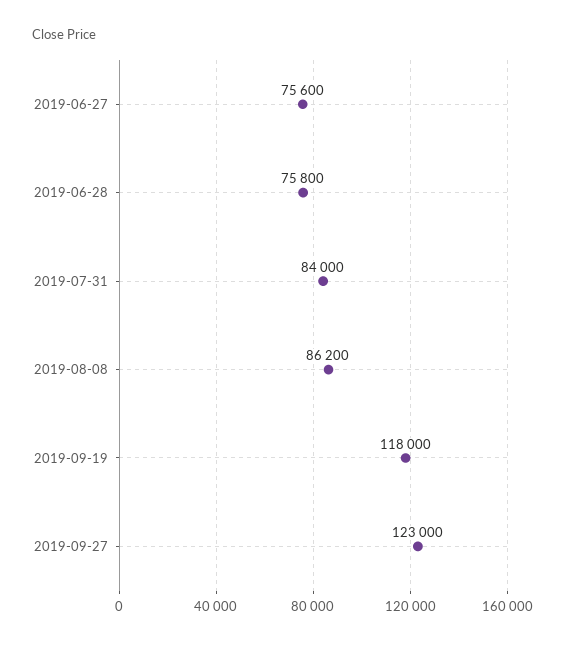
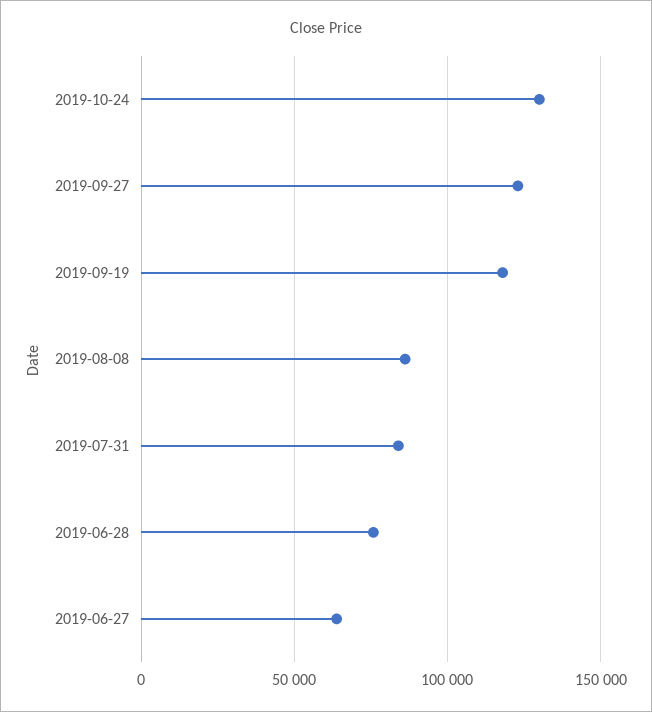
2019-06-27: 75600 -> 65000
2019-10-24: none -> 130000

